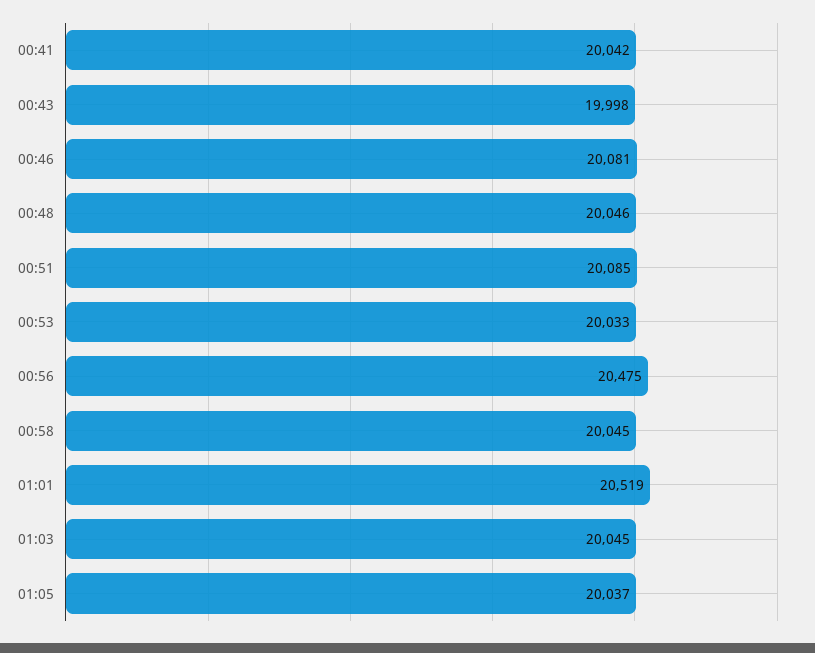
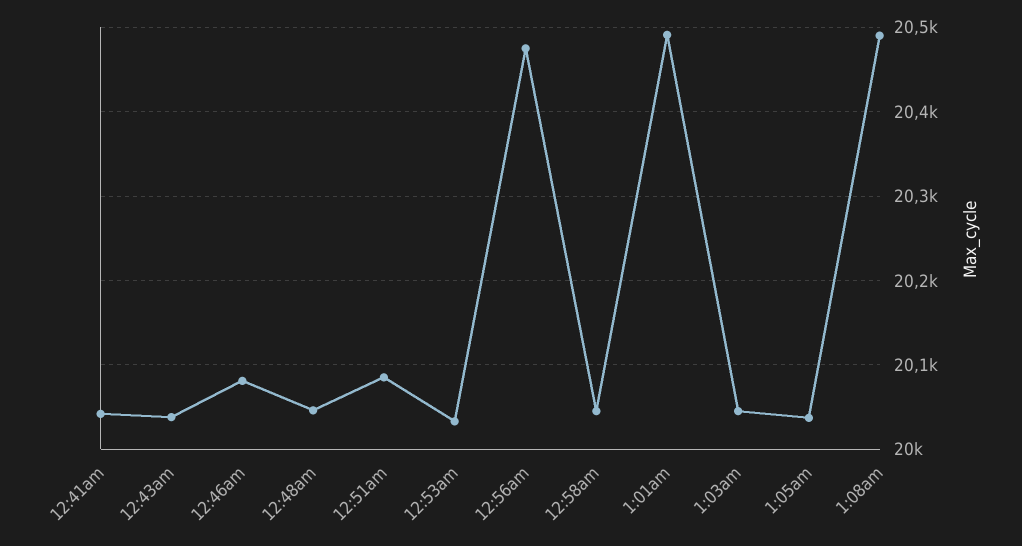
00:43: 19998 -> 20040
01:01: 20519 -> 20490
1:08am: none -> 20490

